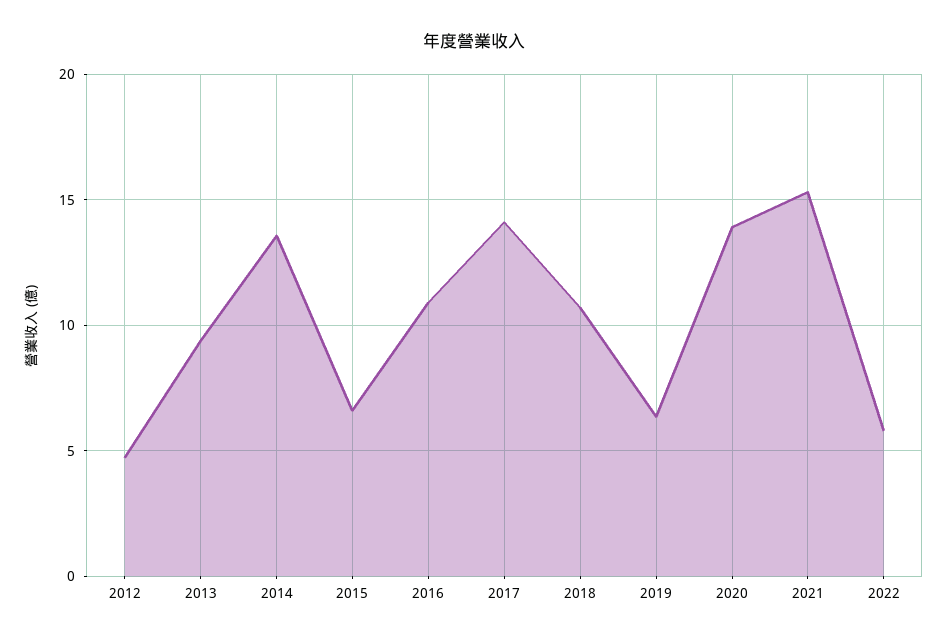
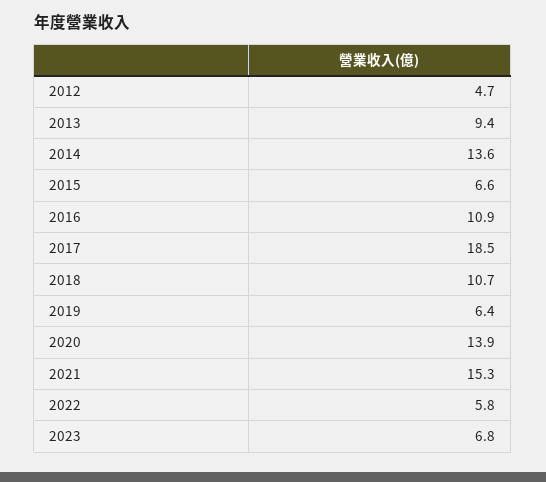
2017: 14 -> 18.5
2023: none -> 6.8

